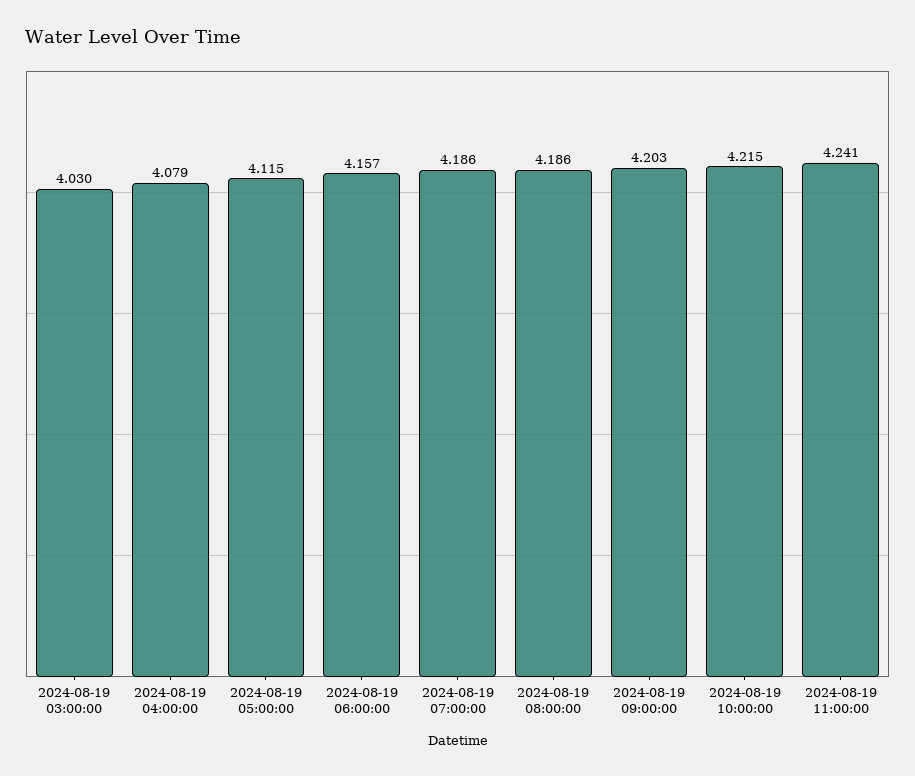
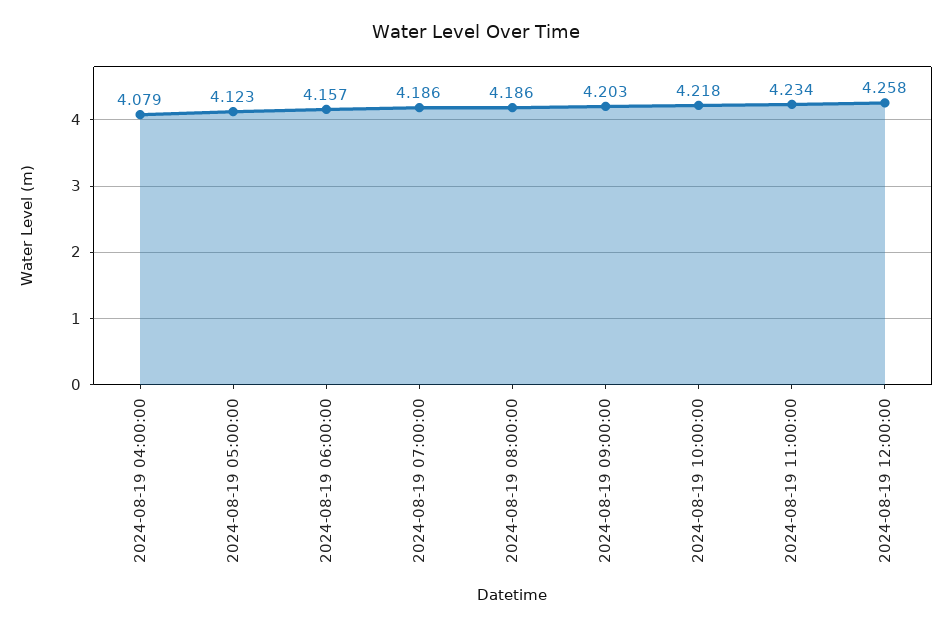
2024-08-19 03:00:00: 4.03 -> none
2024-08-19 05:00:00: 4.115 -> 4.123
2024-08-19 10:00:00: 4.215 -> 4.218
2024-08-19 11:00:00: 4.241 -> 4.234
2024-08-19 12:00:00: none -> 4.258

